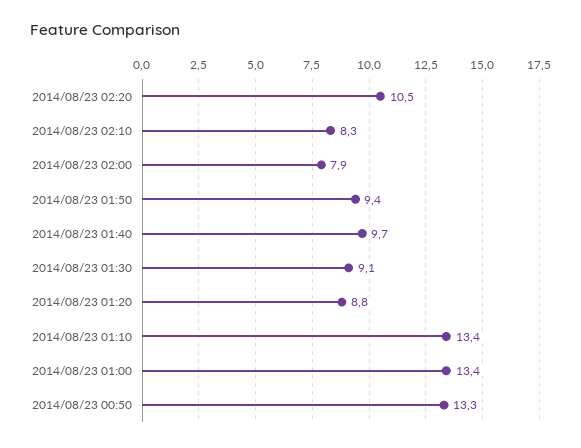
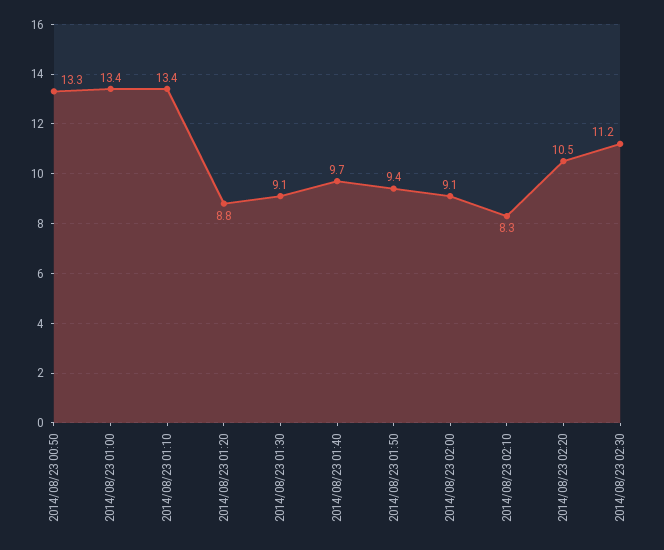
2014/08/23 02:00: 7.9 -> 9.1
2014/08/23 02:30: none -> 11.2

